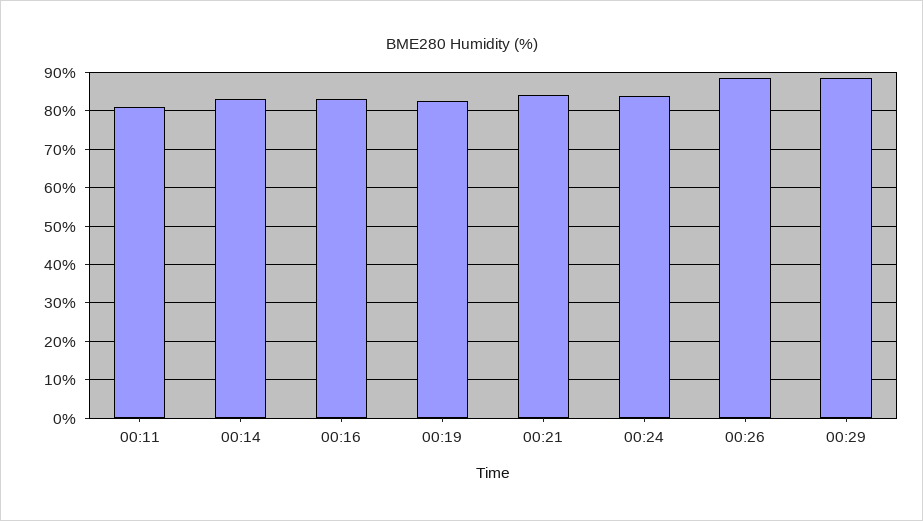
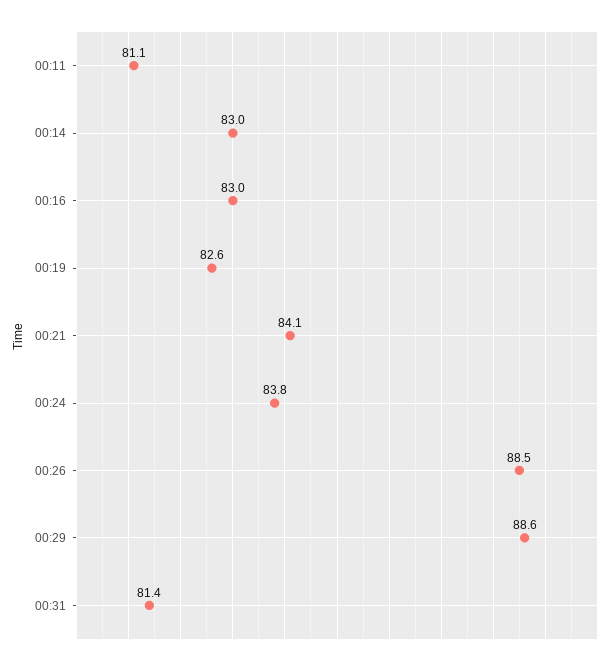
00:31: none -> 81.4

